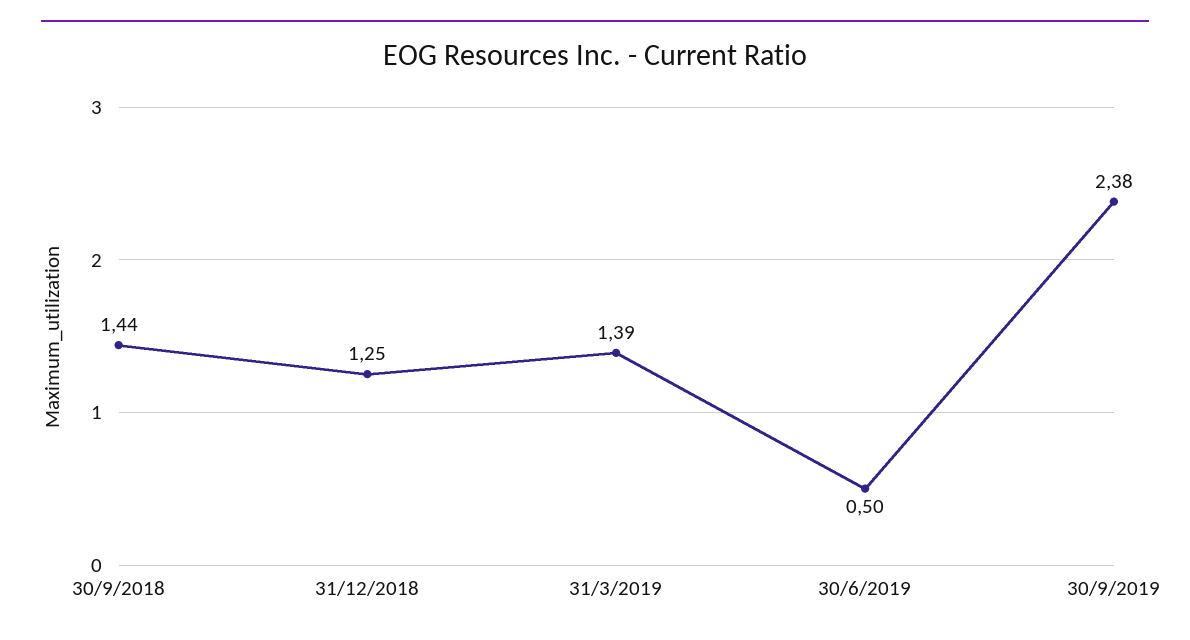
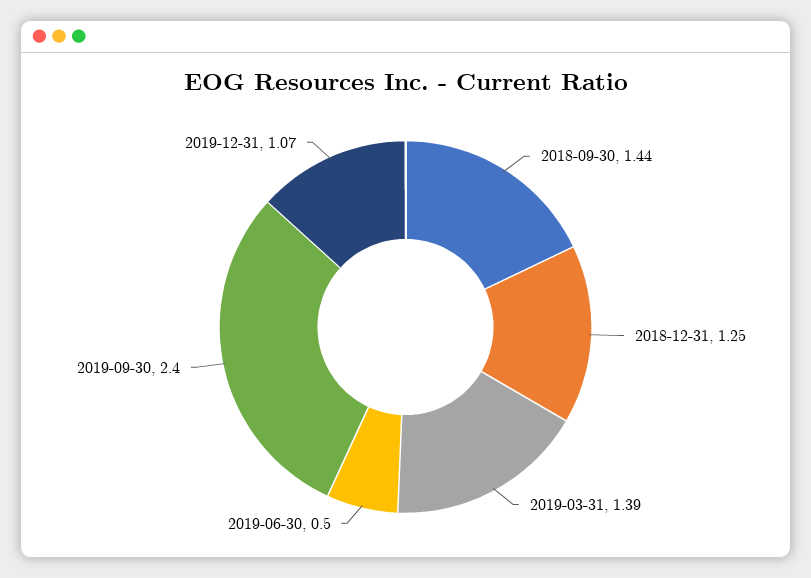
30/9/2019: 2.38 -> 2.4
2019-12-31: none -> 1.07

